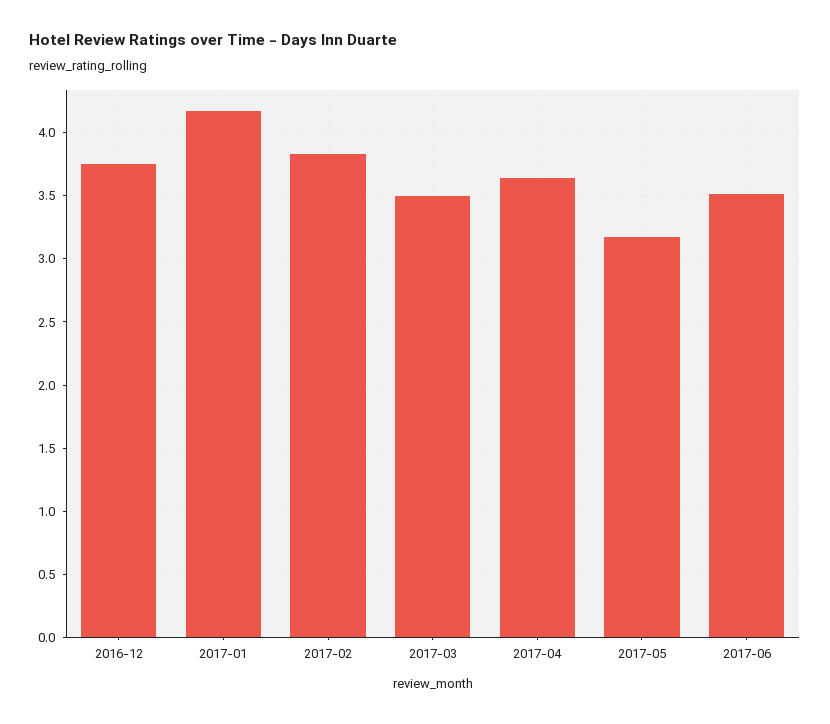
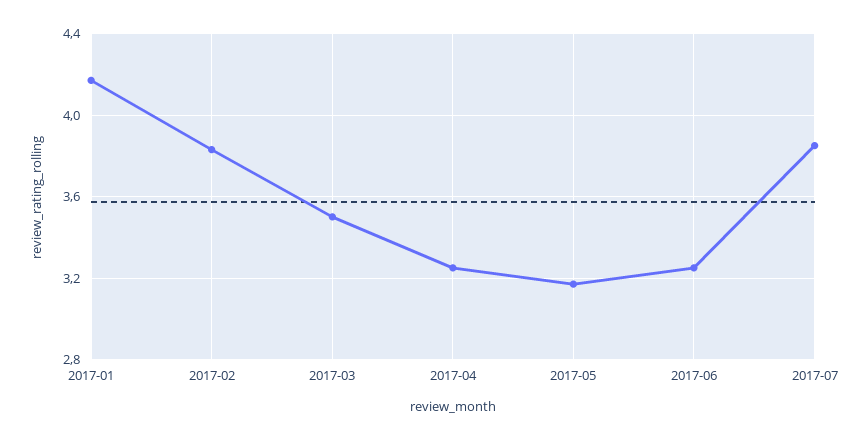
2016-12: 3.75 -> none
2017-04: 3.65 -> 3.25
2017-06: 3.5 -> 3.25
2017-07: none -> 3.85

